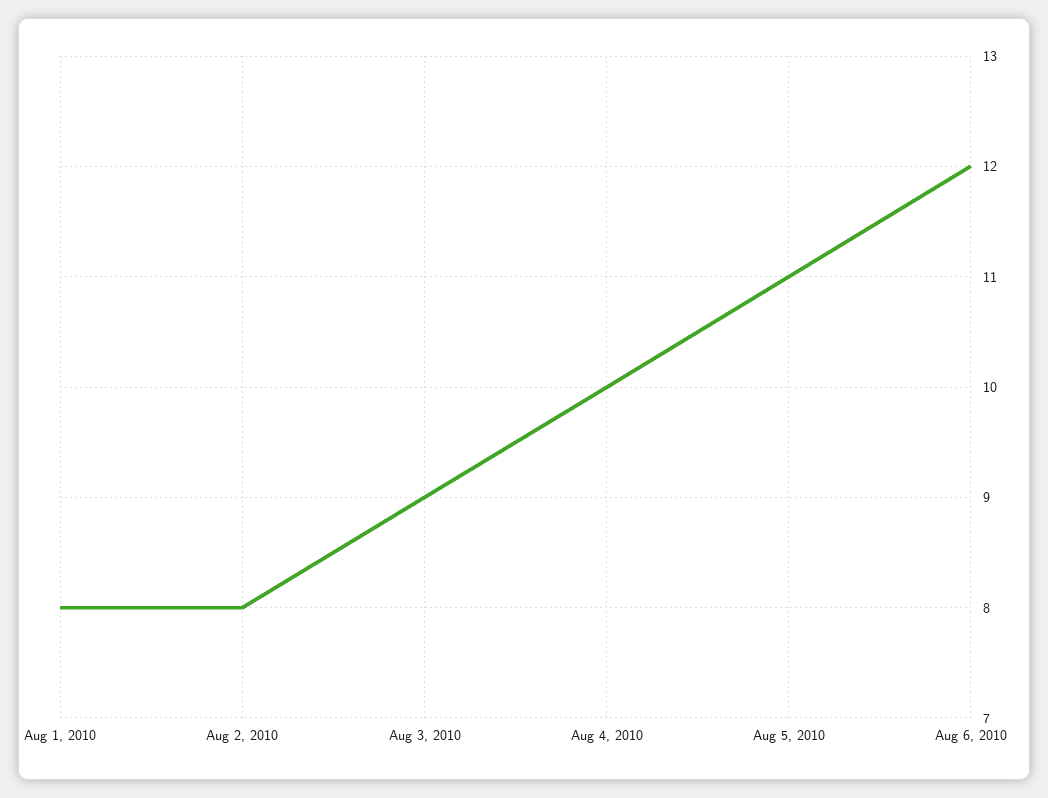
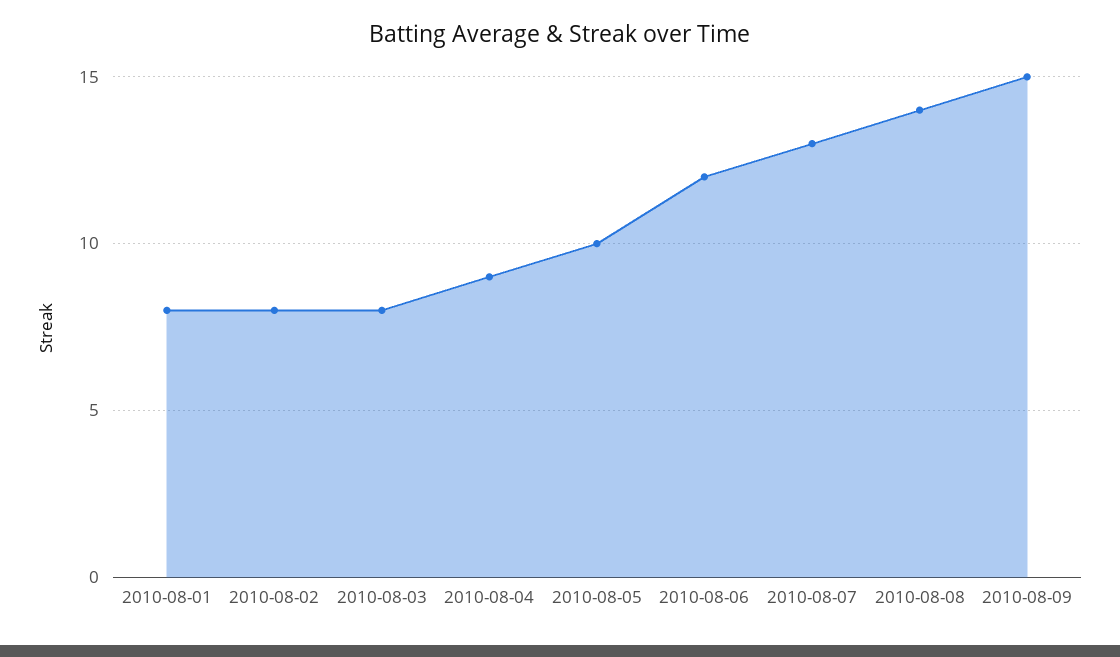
Aug 3, 2010: 9 -> 8
Aug 4, 2010: 10 -> 9
Aug 5, 2010: 11 -> 10
2010-08-07: none -> 13
2010-08-08: none -> 14
2010-08-09: none -> 15

